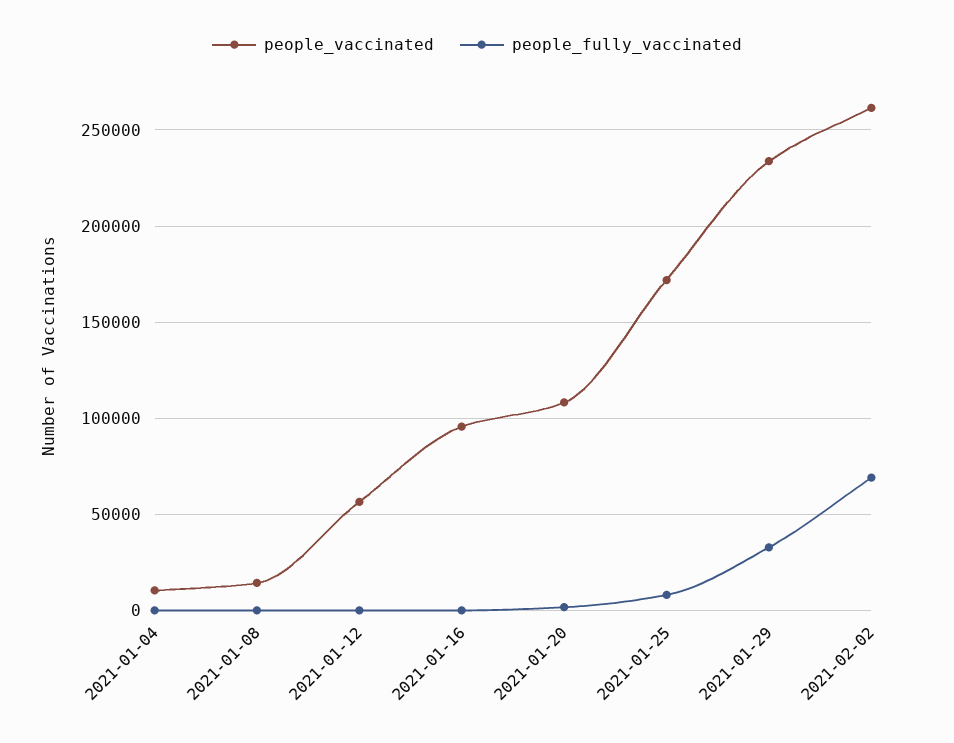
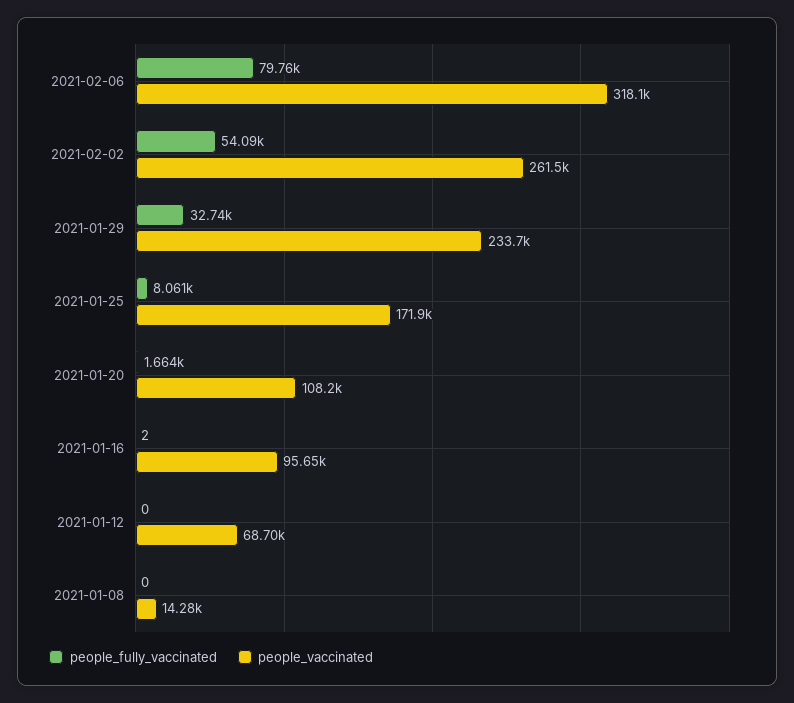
people_vaccinated, 2021-01-04: 10000 -> none
people_fully_vaccinated, 2021-01-04: 0 -> none
people_vaccinated, 2021-01-12: 55000 -> 68700
people_fully_vaccinated, 2021-02-02: 70000 -> 54090
people_fully_vaccinated, 2021-02-06: none -> 79760
people_vaccinated, 2021-02-06: none -> 318100

